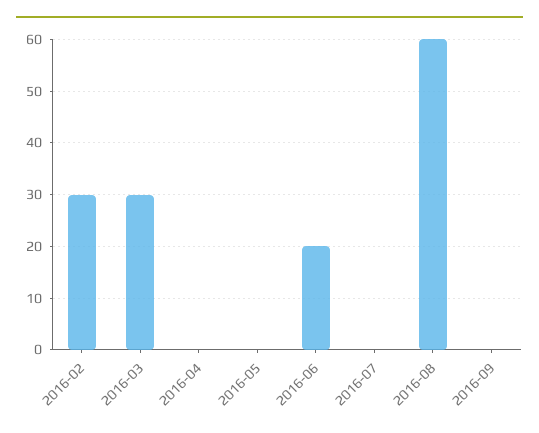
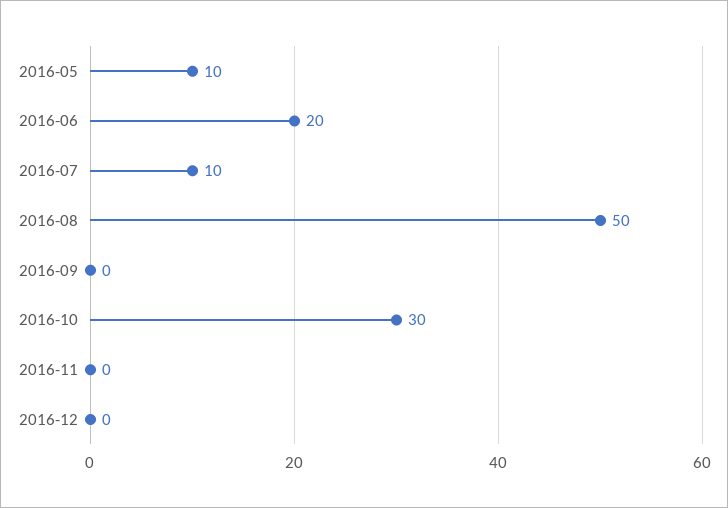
2016-02: 30 -> none
2016-03: 30 -> none
2016-04: 0 -> none
2016-05: 0 -> 10
2016-07: 0 -> 10
2016-08: 60 -> 50
2016-10: none -> 30
2016-11: none -> 0
2016-12: none -> 0

